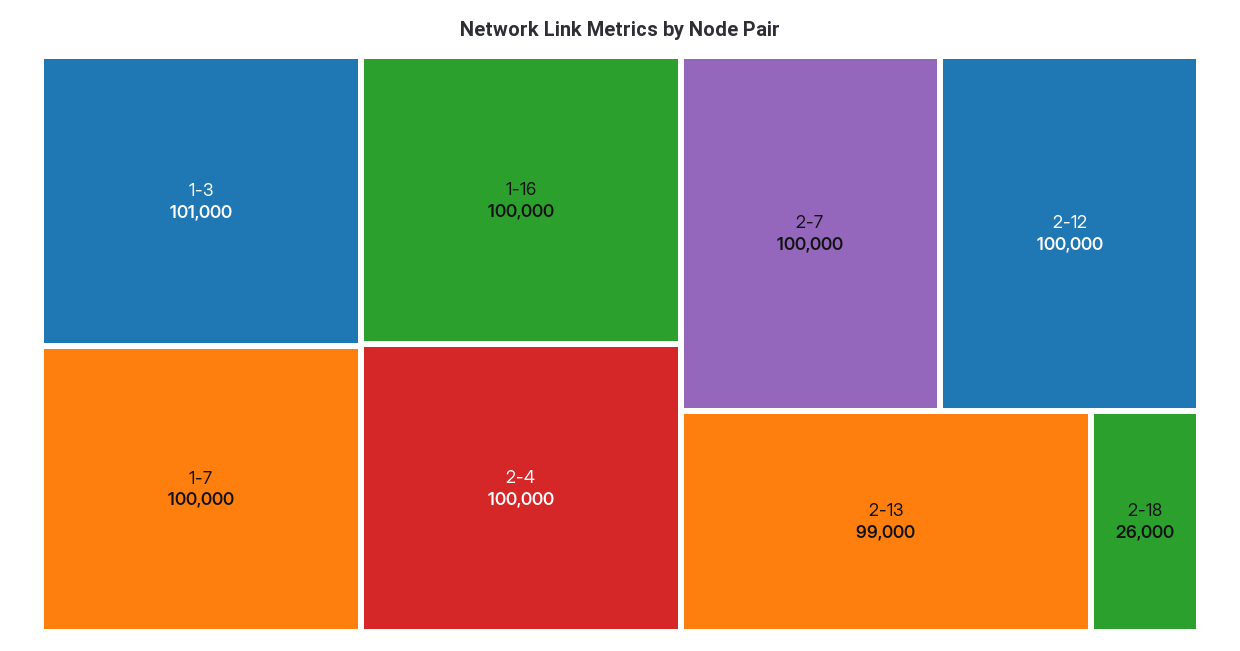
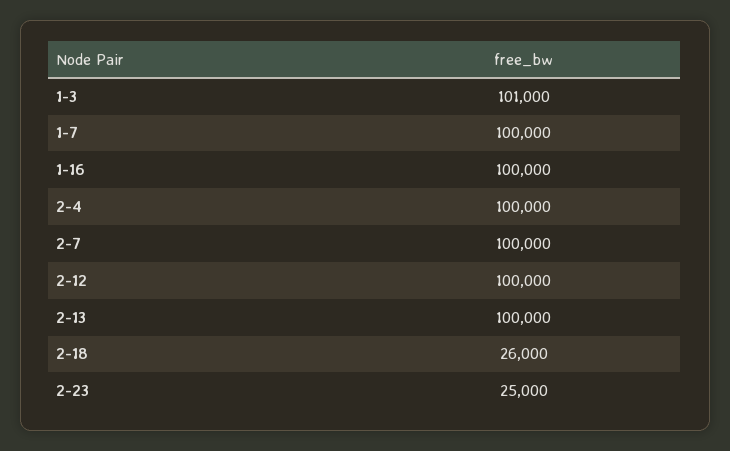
2-13: 99000 -> 100000
2-23: none -> 25000

